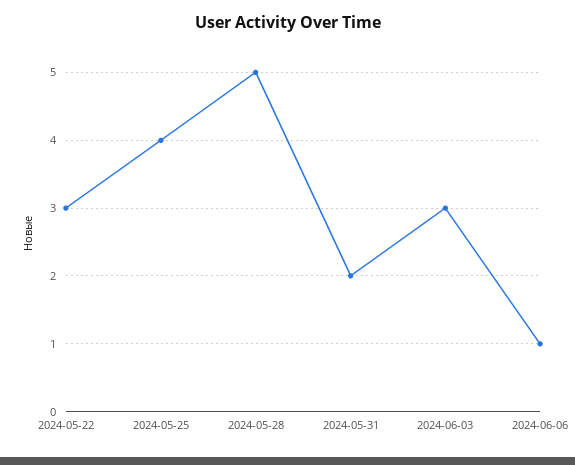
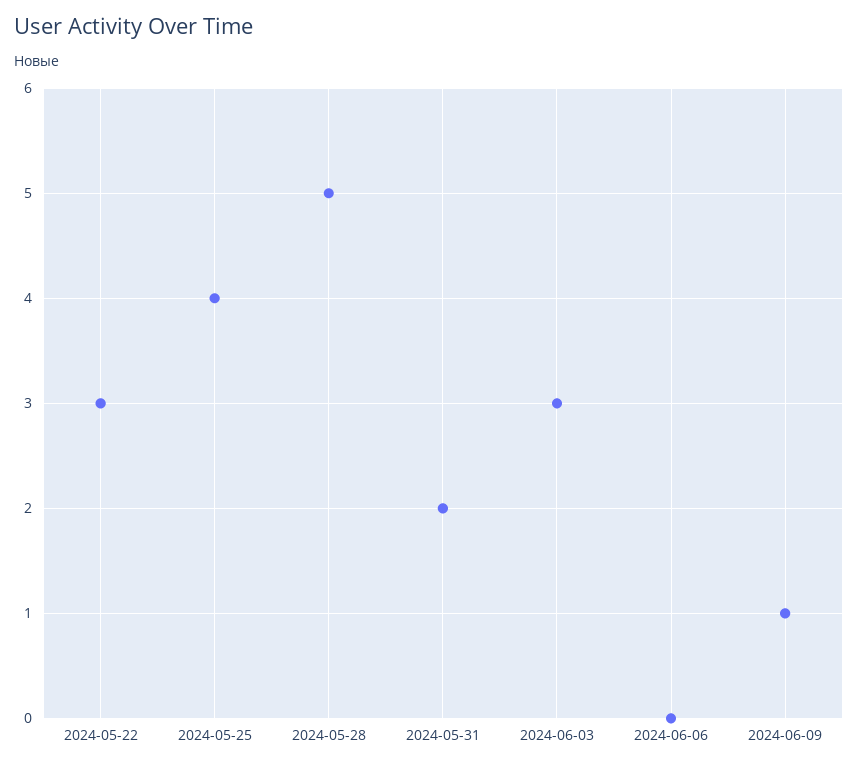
2024-06-06: 1 -> 0
2024-06-09: none -> 1

